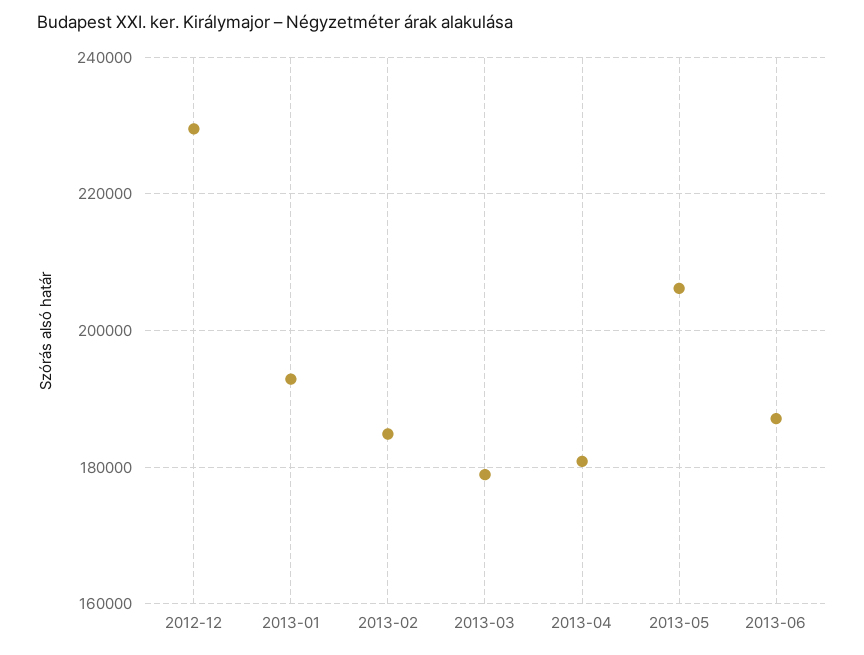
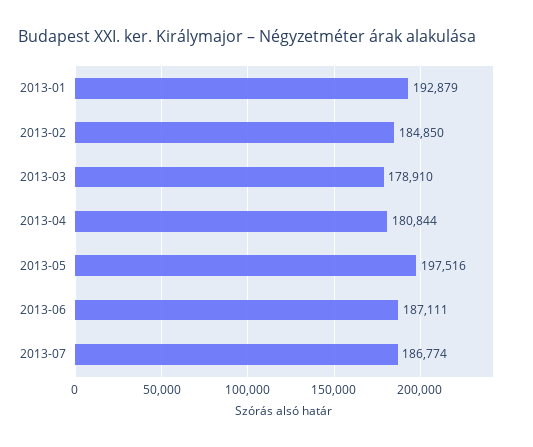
2012-12: 230000 -> none
2013-05: 206000 -> 197516
2013-07: none -> 186774

